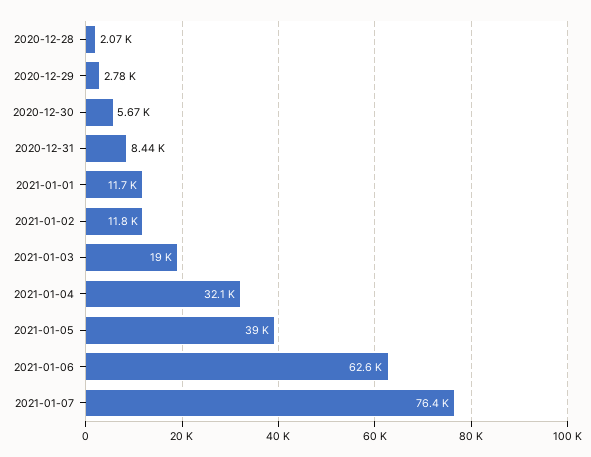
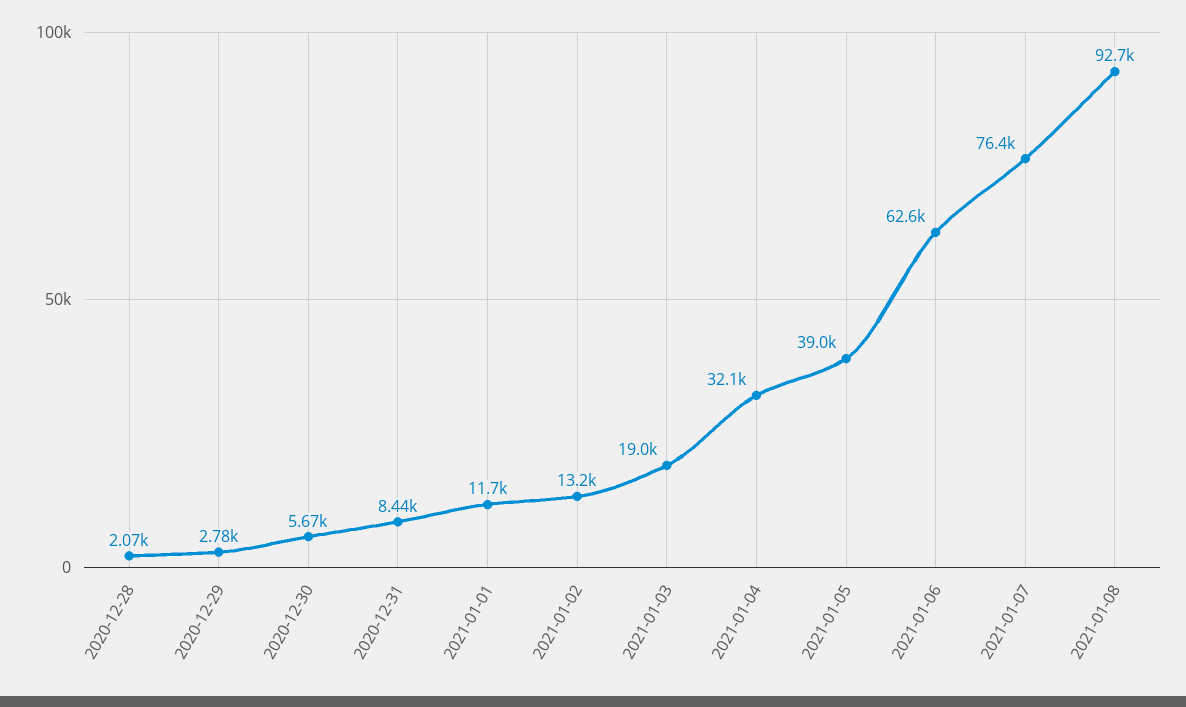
2021-01-02: 11800 -> 13200
2021-01-08: none -> 92700

